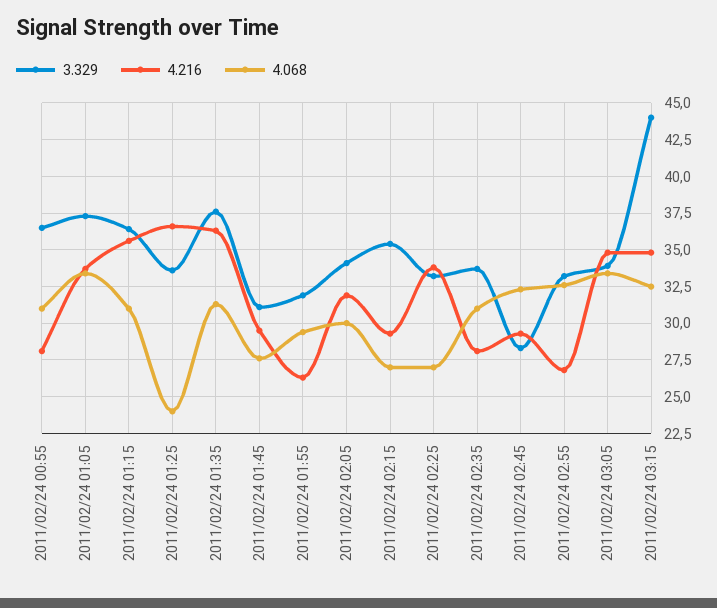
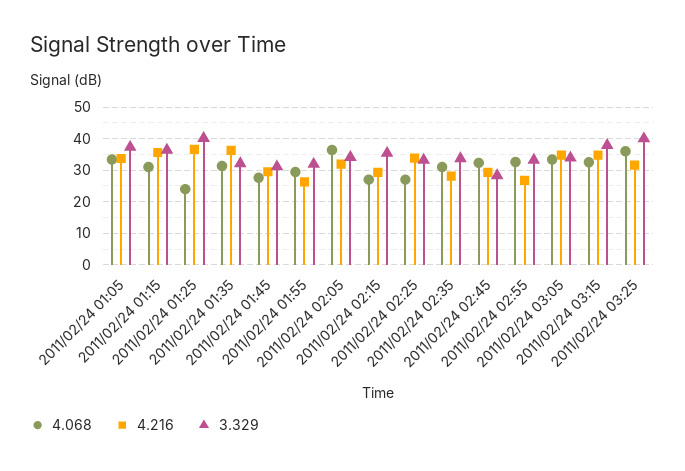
3.329, 2011/02/24 00:55: 36.5 -> none
4.216, 2011/02/24 00:55: 28 -> none
4.068, 2011/02/24 00:55: 31 -> none
3.329, 2011/02/24 01:25: 33.5 -> 40
3.329, 2011/02/24 01:35: 37.5 -> 32
4.068, 2011/02/24 02:05: 30 -> 36
3.329, 2011/02/24 03:15: 44 -> 38
4.068, 2011/02/24 03:25: none -> 36
4.216, 2011/02/24 03:25: none -> 32
3.329, 2011/02/24 03:25: none -> 40

